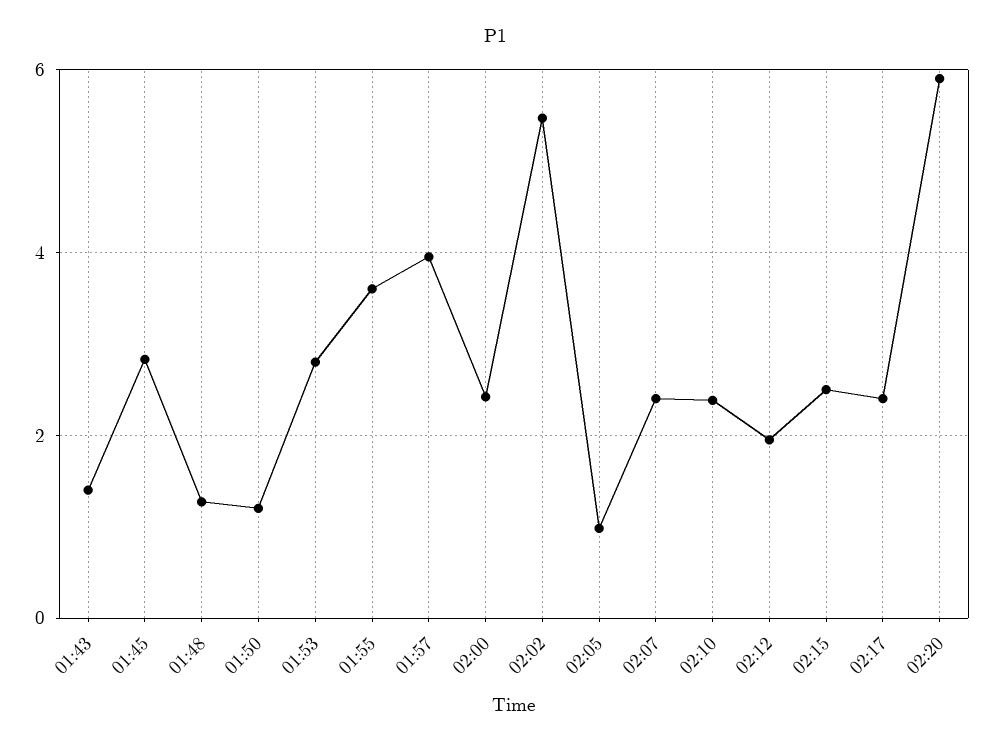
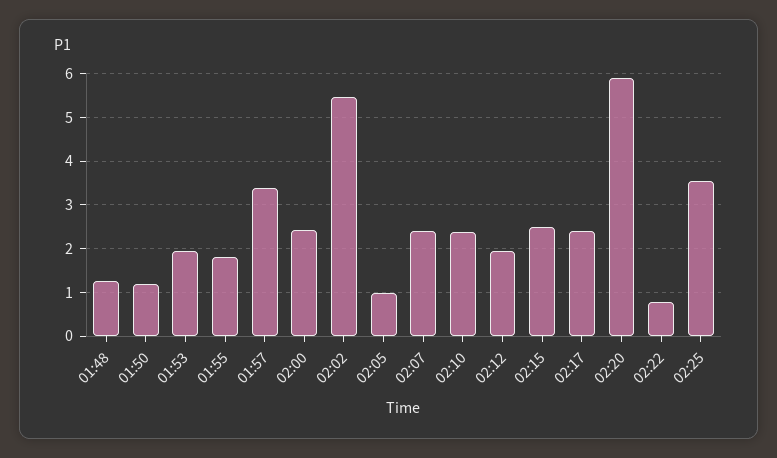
01:43: 1.4 -> none
01:45: 2.8 -> none
01:53: 2.8 -> 2
01:55: 3.6 -> 1.8
01:57: 4 -> 3.4
02:22: none -> 0.8
02:25: none -> 3.6

